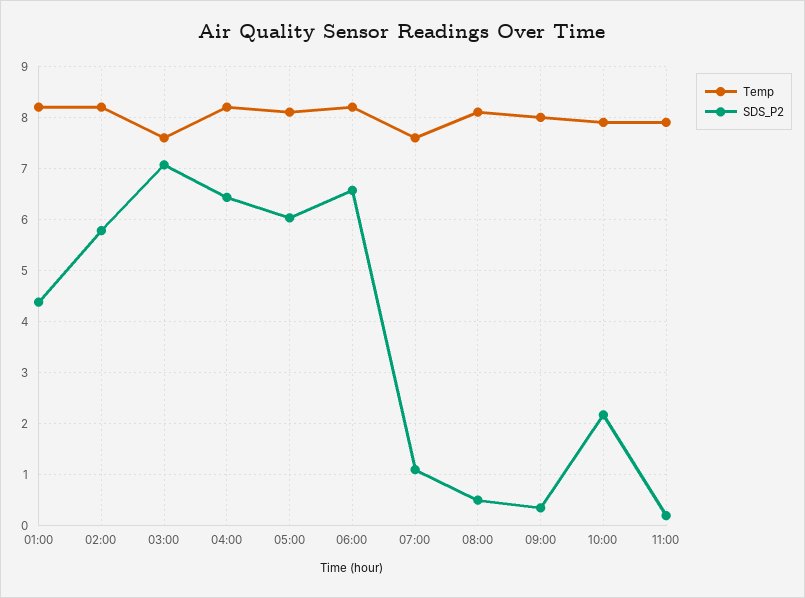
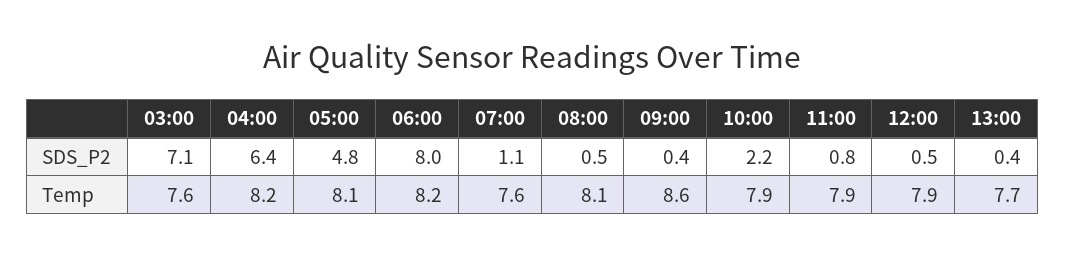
Temp, 01:00: 8.2 -> none
SDS_P2, 01:00: 4.4 -> none
Temp, 02:00: 8.2 -> none
SDS_P2, 02:00: 5.8 -> none
SDS_P2, 05:00: 6 -> 4.8
SDS_P2, 06:00: 6.6 -> 8
Temp, 09:00: 8 -> 8.6
SDS_P2, 11:00: 0.2 -> 0.8
SDS_P2, 12:00: none -> 0.5
SDS_P2, 13:00: none -> 0.4
Temp, 12:00: none -> 7.9
Temp, 13:00: none -> 7.7

